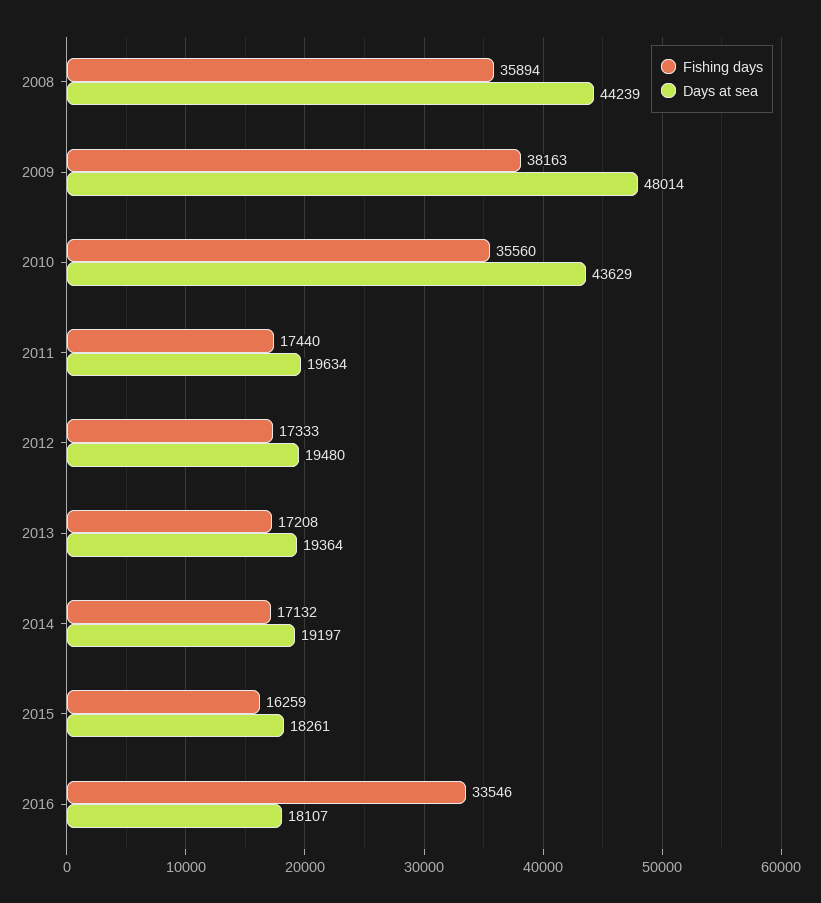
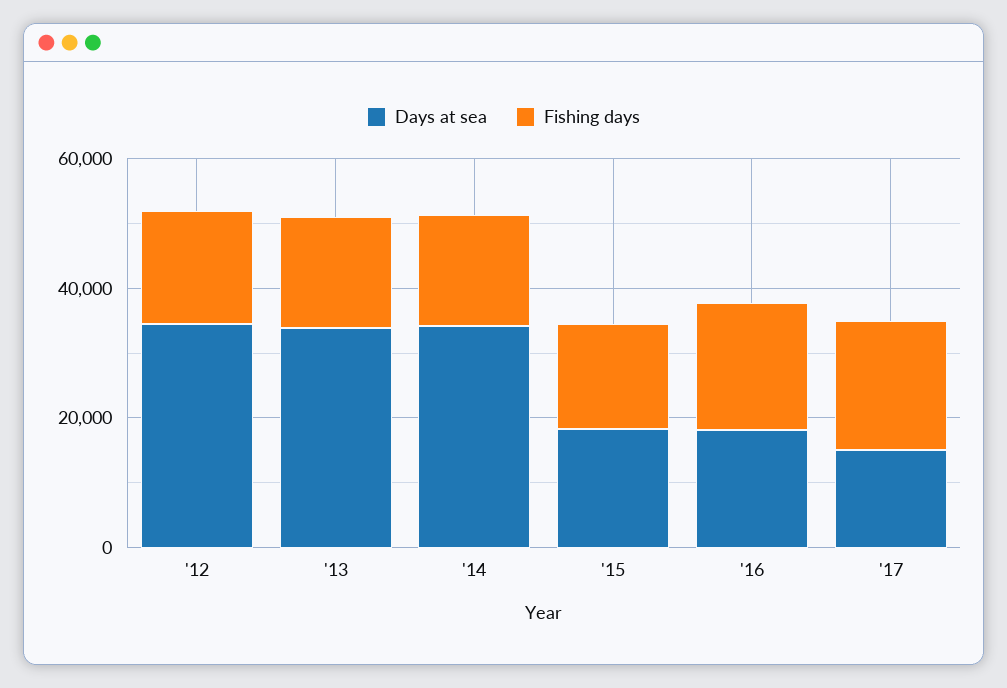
Fishing days, 2008: 35894 -> none
Days at sea, 2008: 44239 -> none
Fishing days, 2009: 38163 -> none
Days at sea, 2009: 48014 -> none
Fishing days, 2010: 35560 -> none
Days at sea, 2010: 43629 -> none
Fishing days, 2011: 17440 -> none
Days at sea, 2011: 19634 -> none
Days at sea, 2012: 19480 -> 35000
Days at sea, 2013: 19364 -> 35000
Days at sea, 2014: 19197 -> 35000
Fishing days, 2016: 33546 -> 20000
Days at sea, '17: none -> 15000
Fishing days, '17: none -> 20000

